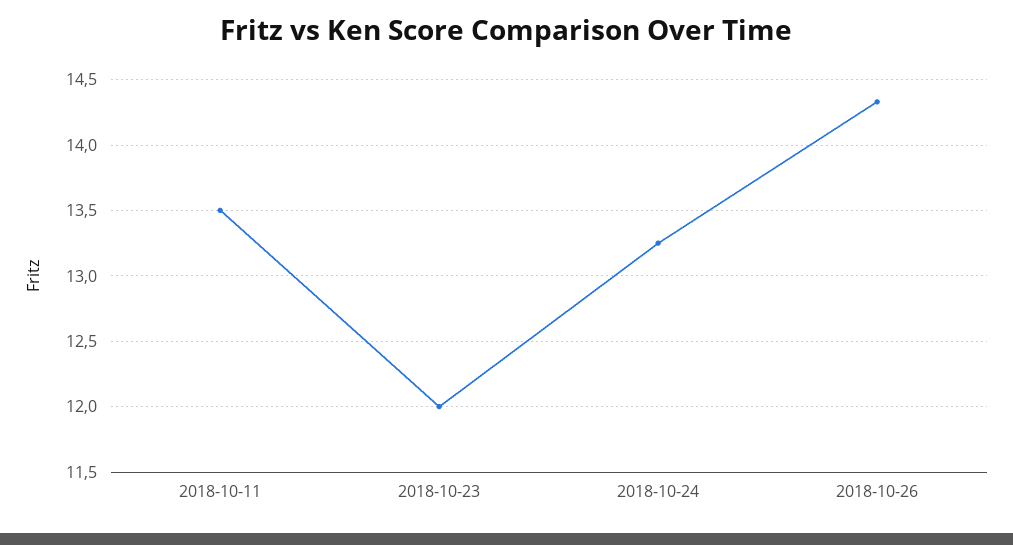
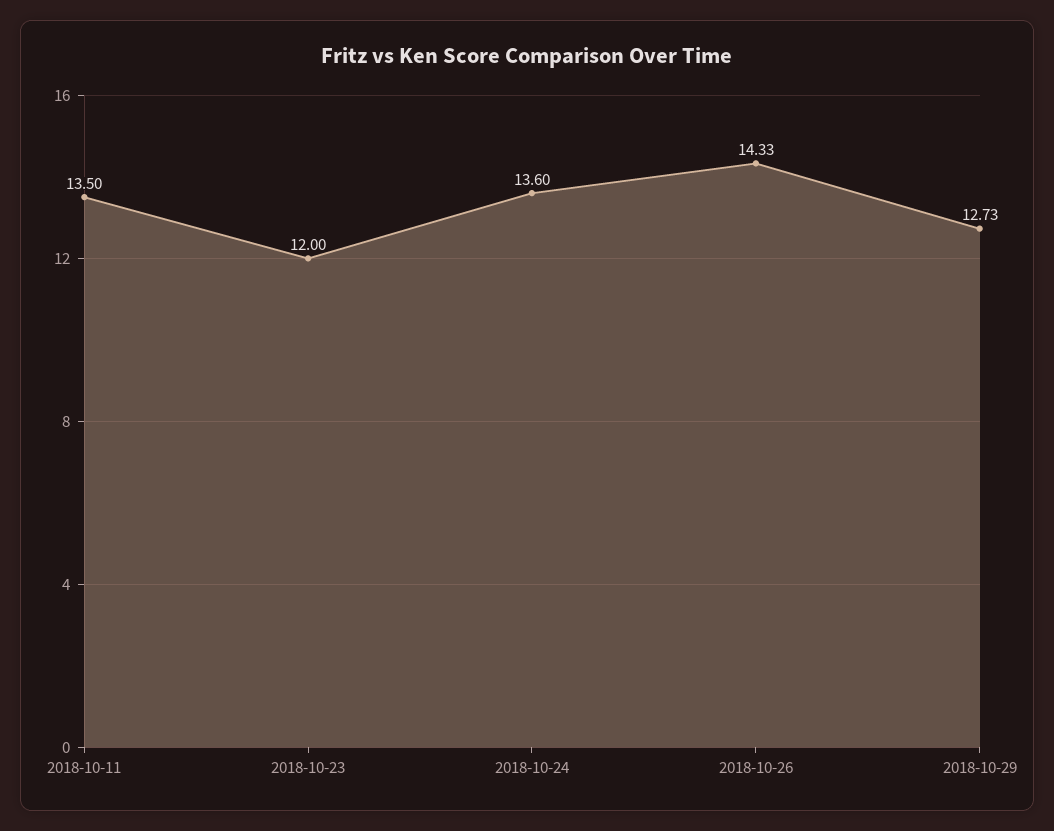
2018-10-24: 13.25 -> 13.6
2018-10-29: none -> 12.73

